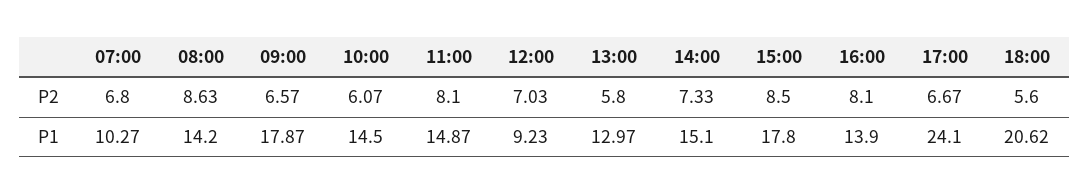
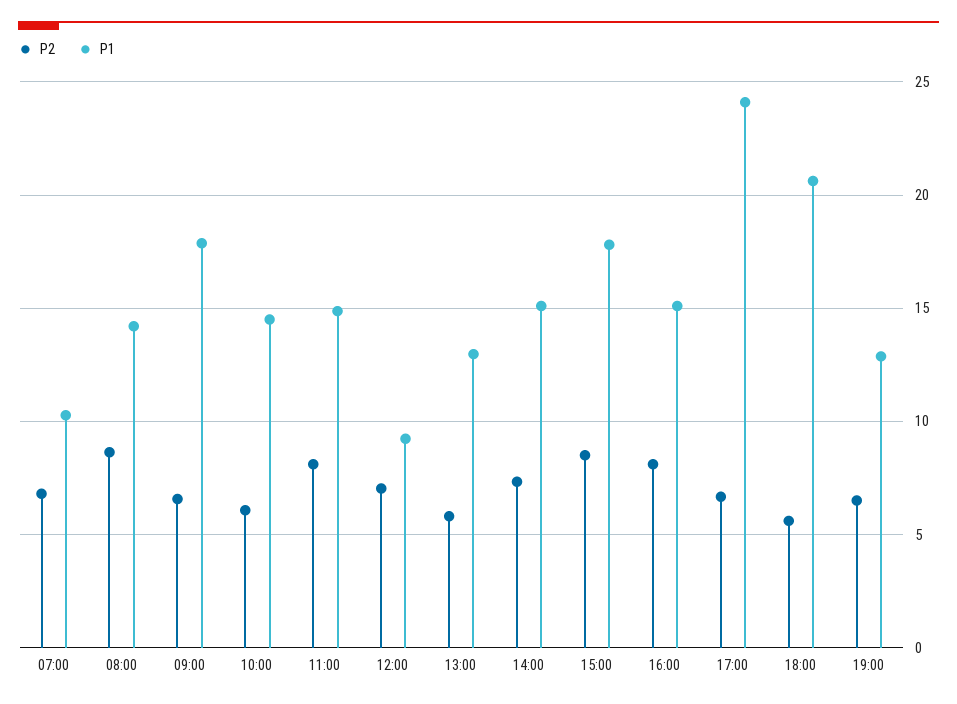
P1, 16:00: 13.9 -> 15
P2, 19:00: none -> 6.5
P1, 19:00: none -> 13

